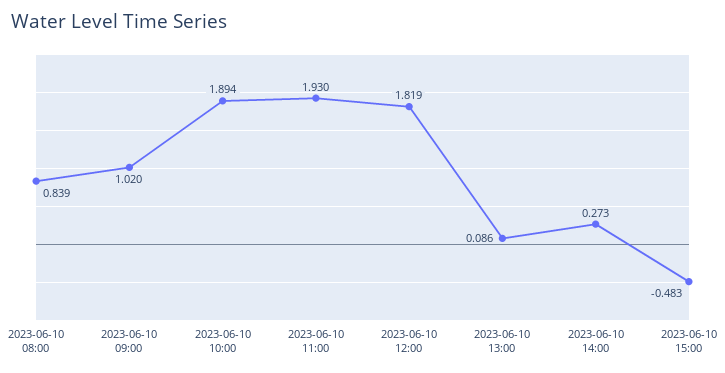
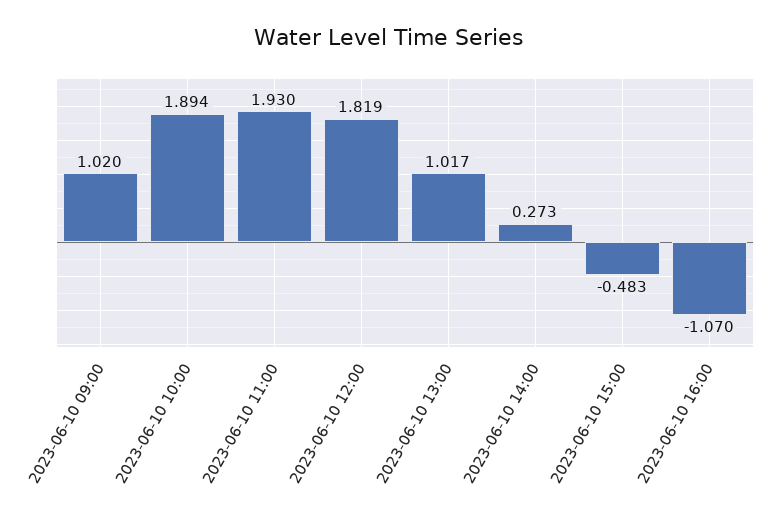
2023-06-10 08:00: 0.839 -> none
2023-06-10 13:00: 0.086 -> 1.017
2023-06-10 16:00: none -> -1.07

